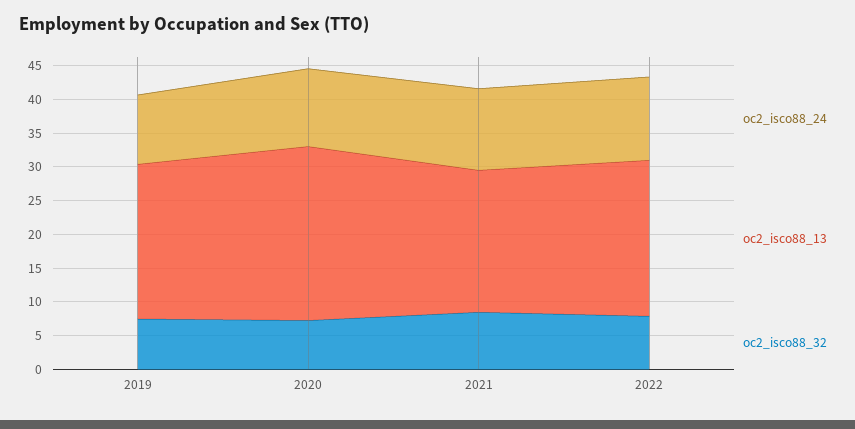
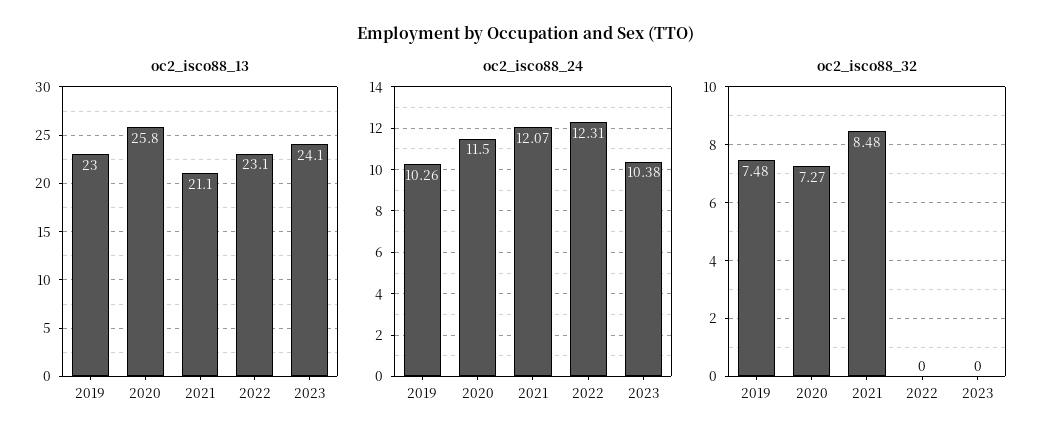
oc2_isco88_32, 2022: 7.5 -> 0
oc2_isco88_13, 2023: none -> 24.1
oc2_isco88_24, 2023: none -> 10.38
oc2_isco88_32, 2023: none -> 0

